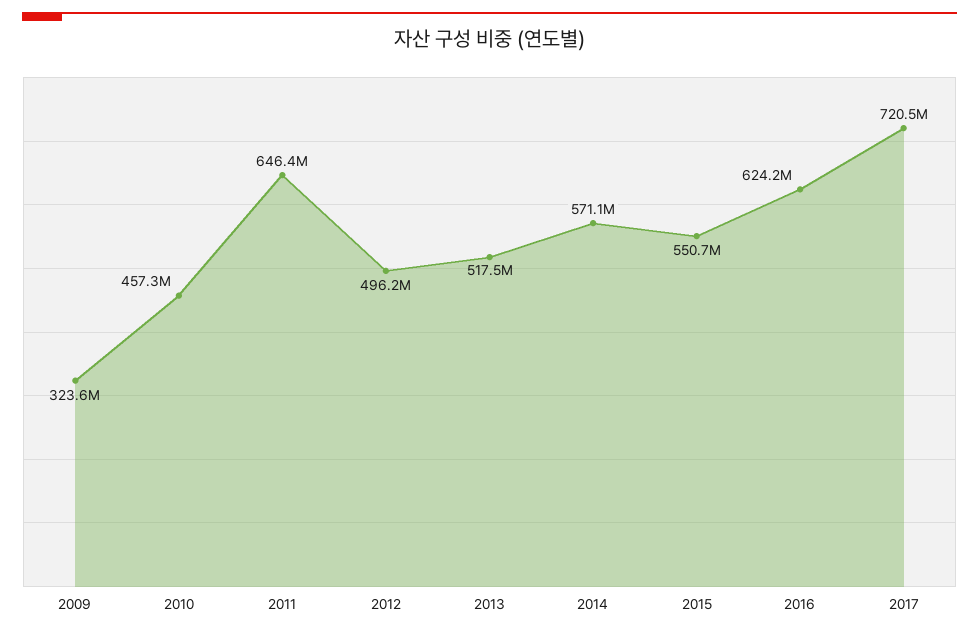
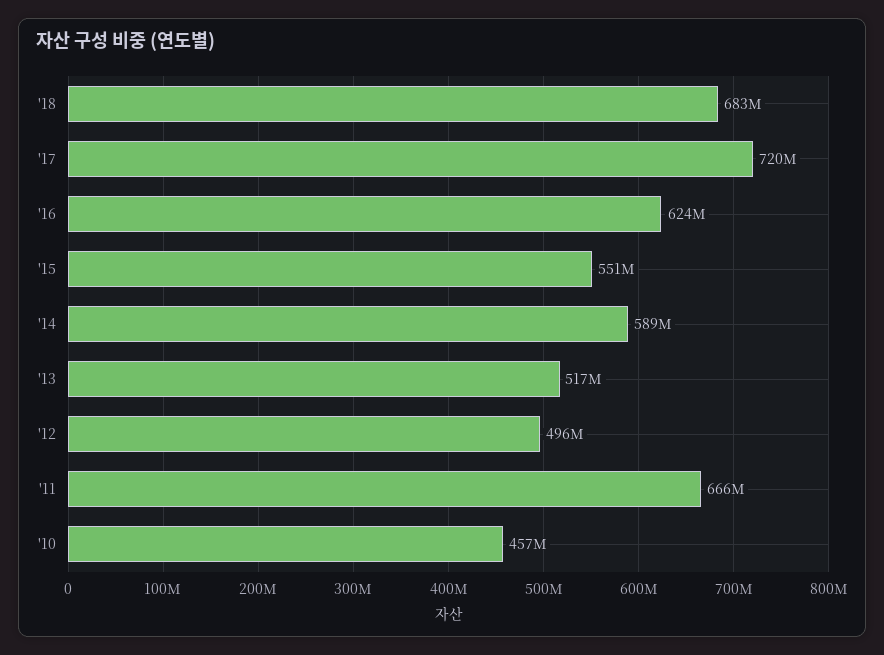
2009: 323600000 -> none
2011: 646400000 -> 666000000
2014: 571100000 -> 589000000
'18: none -> 683000000

